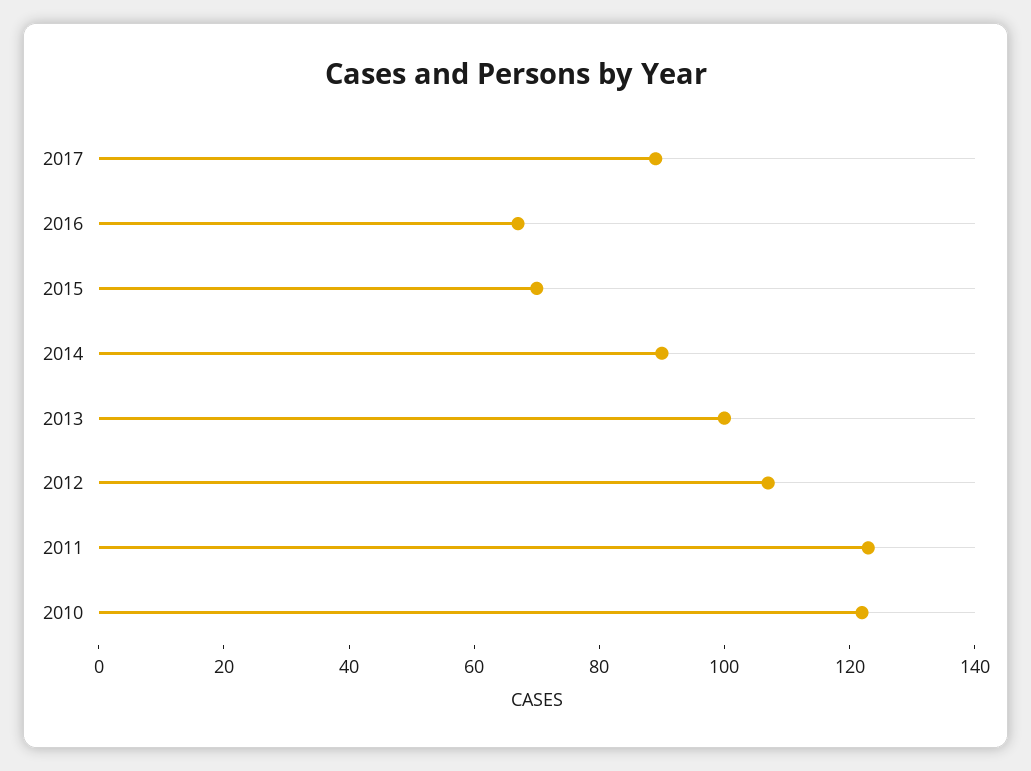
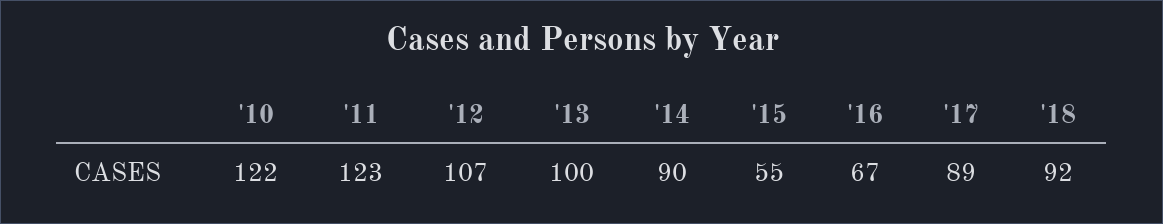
2015: 70 -> 55
'18: none -> 92

